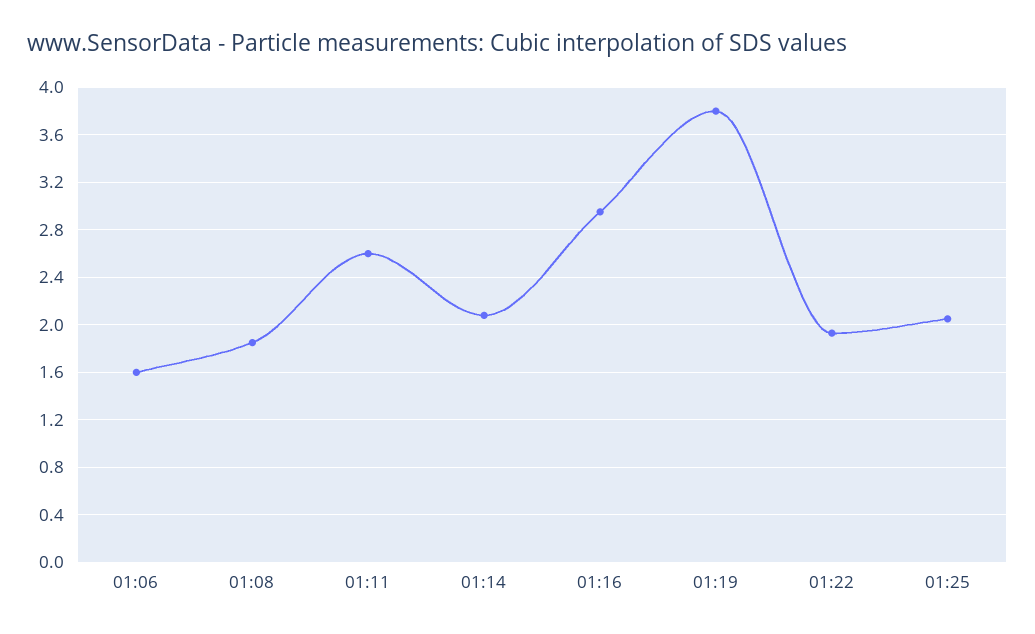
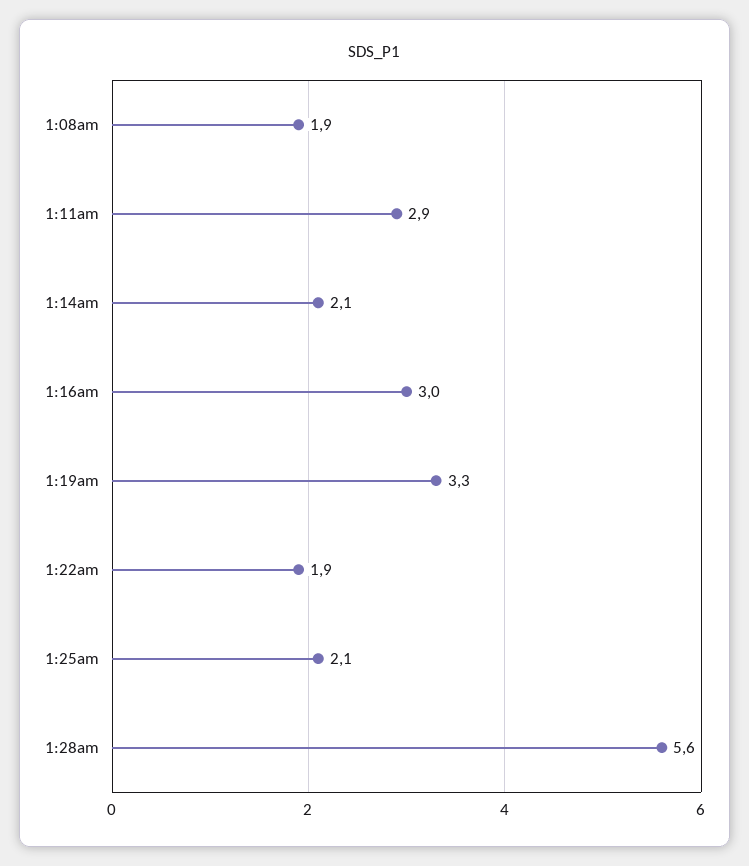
01:06: 1.6 -> none
01:11: 2.6 -> 2.9
01:19: 3.8 -> 3.3
1:28am: none -> 5.6

